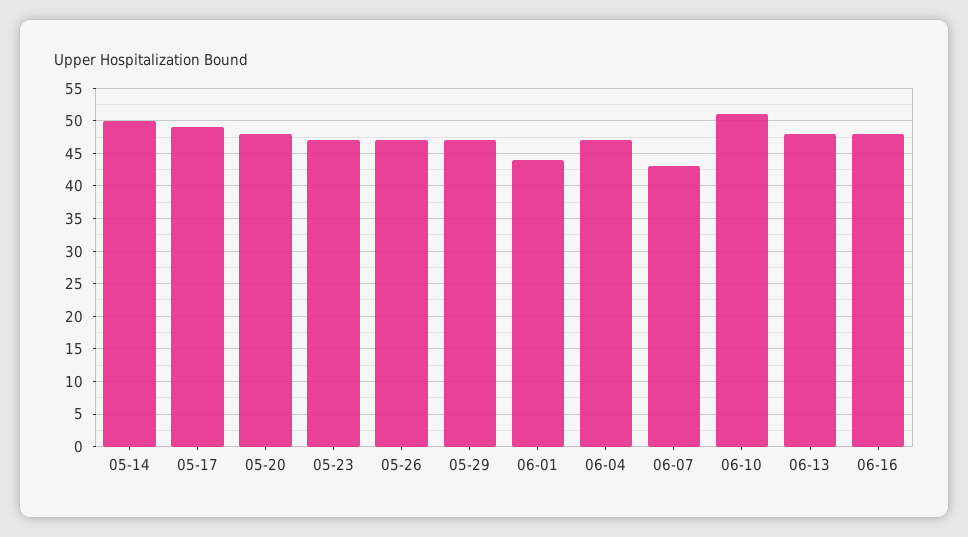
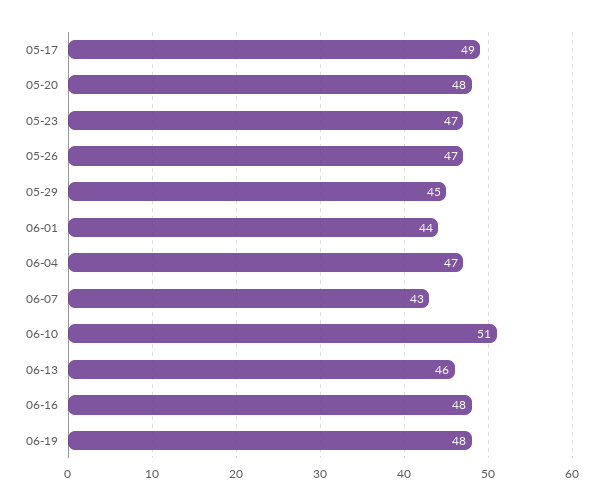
05-14: 50 -> none
05-29: 47 -> 45
06-13: 48 -> 46
06-19: none -> 48

